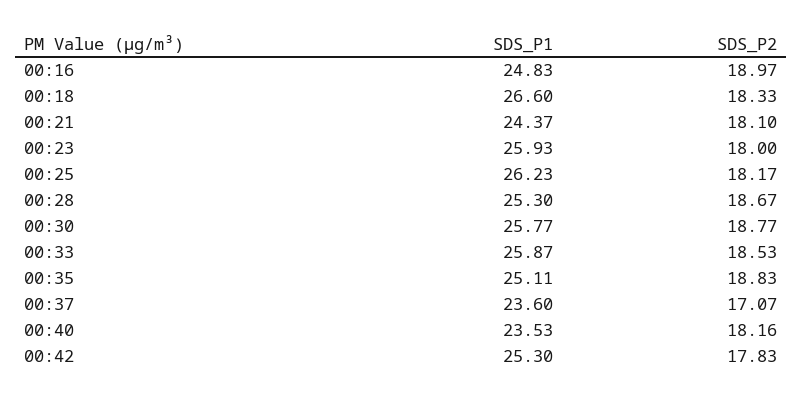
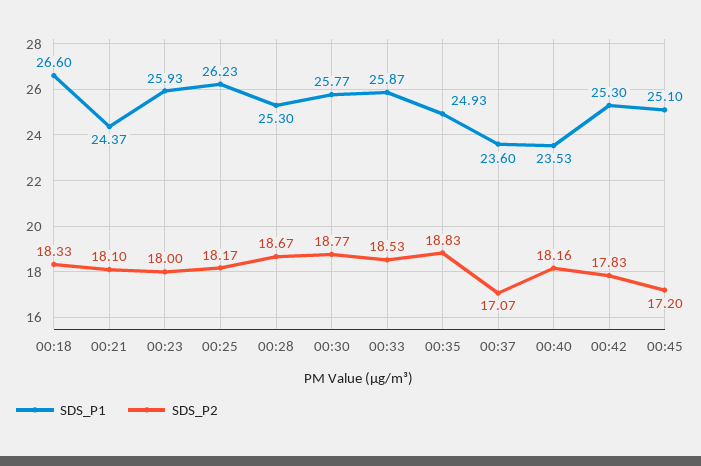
SDS_P1, 00:16: 24.83 -> none
SDS_P2, 00:16: 18.97 -> none
SDS_P1, 00:35: 25.11 -> 24.93
SDS_P1, 00:45: none -> 25.1
SDS_P2, 00:45: none -> 17.2

